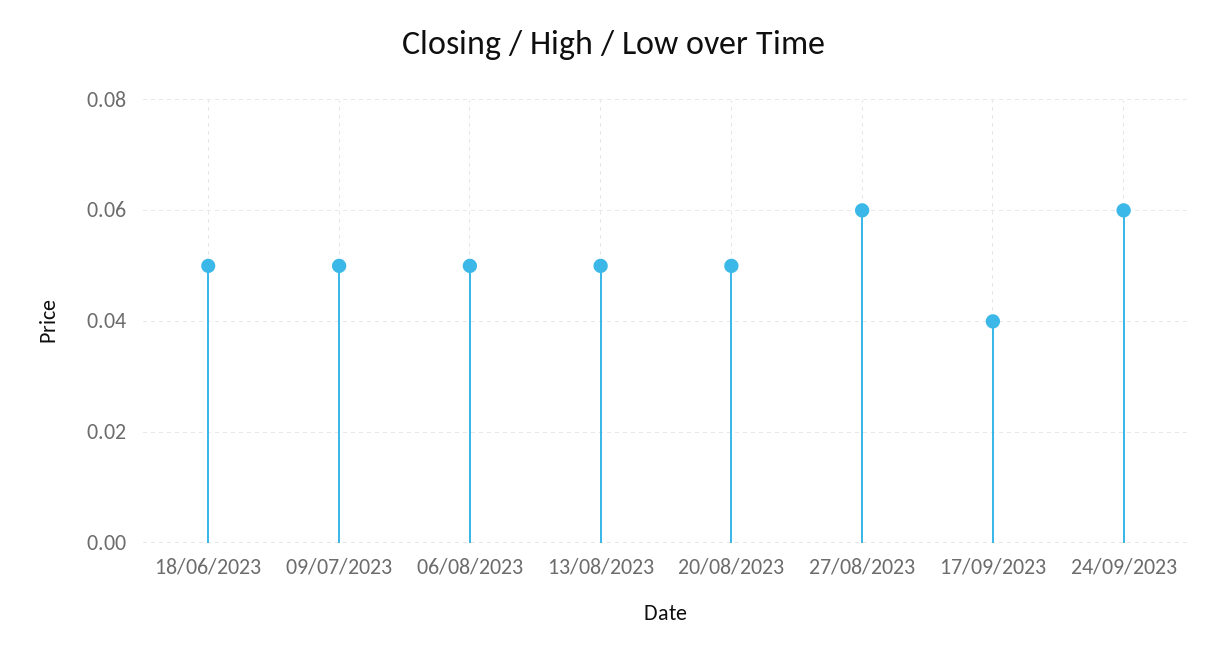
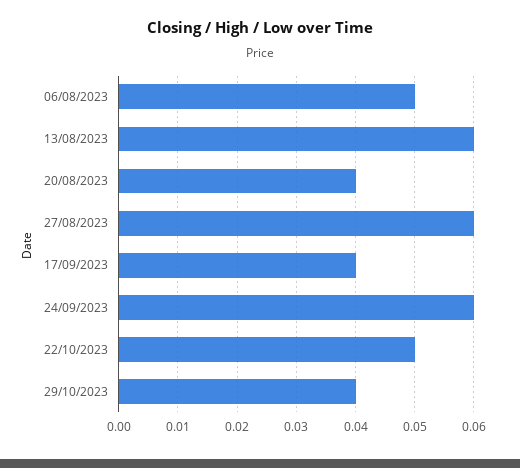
18/06/2023: 0.05 -> none
09/07/2023: 0.05 -> none
13/08/2023: 0.05 -> 0.06
20/08/2023: 0.05 -> 0.04
22/10/2023: none -> 0.05
29/10/2023: none -> 0.04

